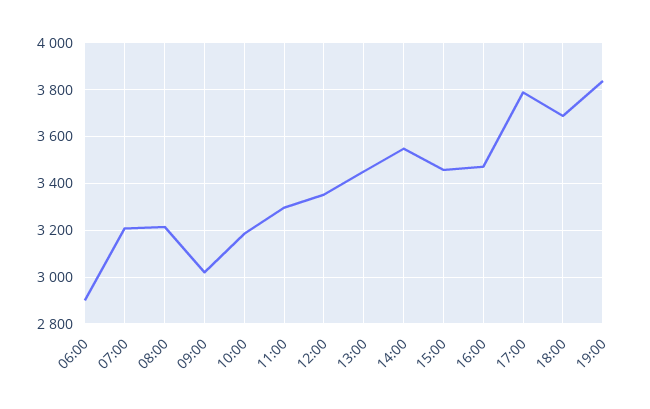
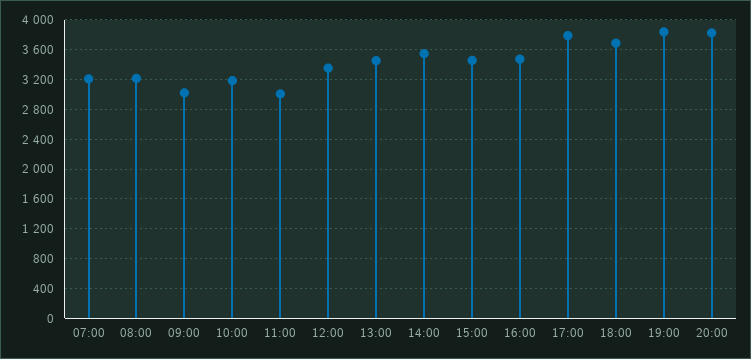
06:00: 2900 -> none
11:00: 3300 -> 3000
20:00: none -> 3800

